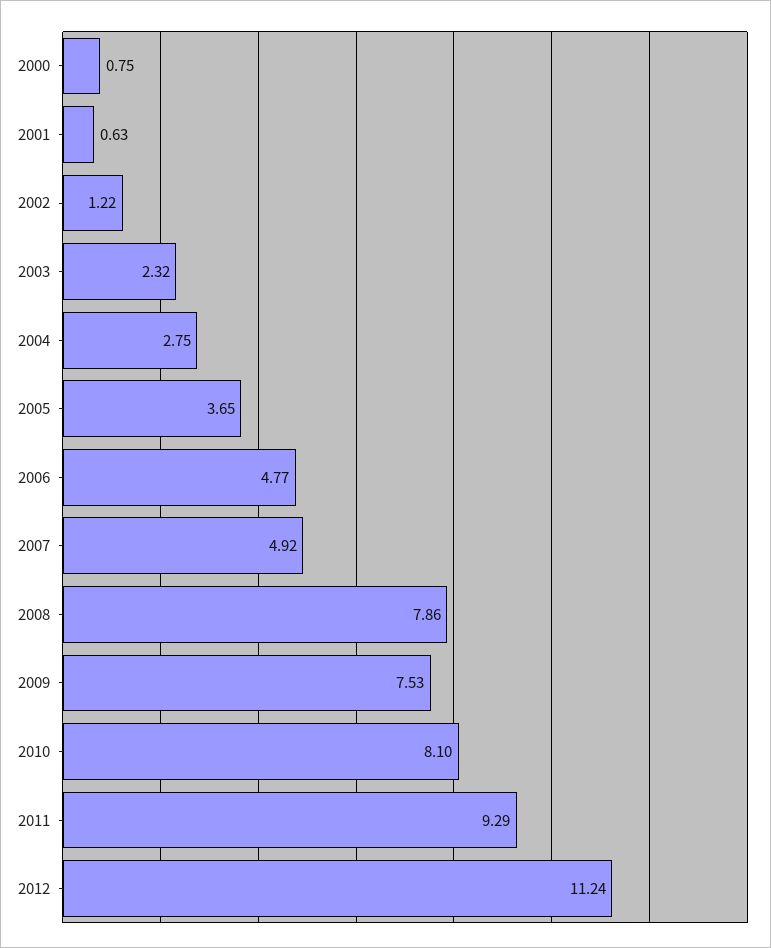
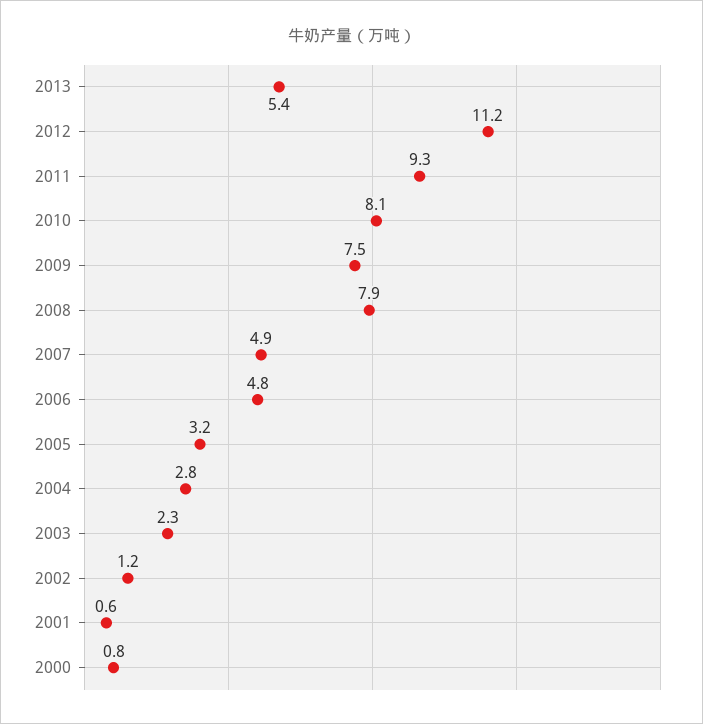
2005: 3.65 -> 3.2
2013: none -> 5.4

